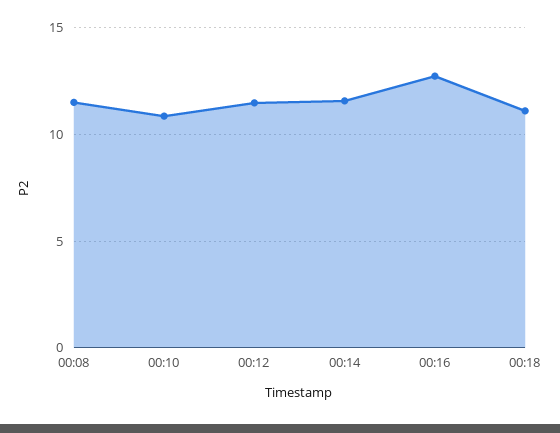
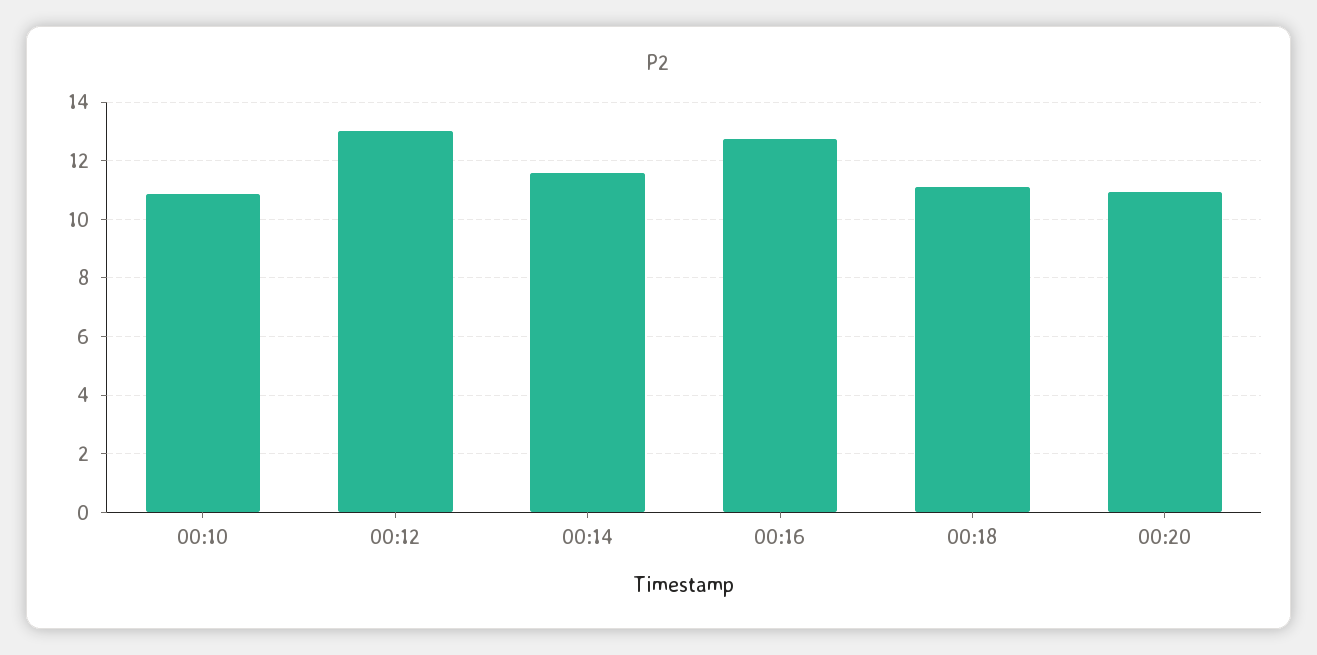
00:08: 11.5 -> none
00:12: 11.5 -> 13
00:20: none -> 11

